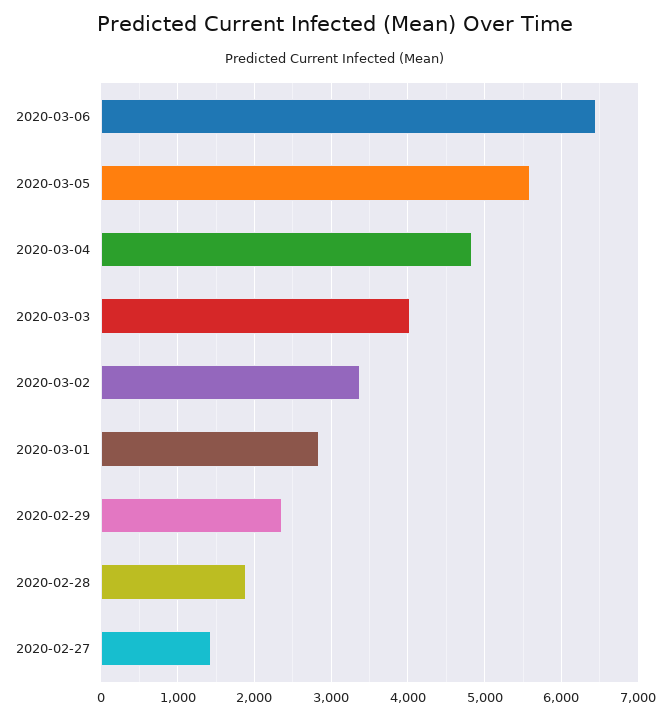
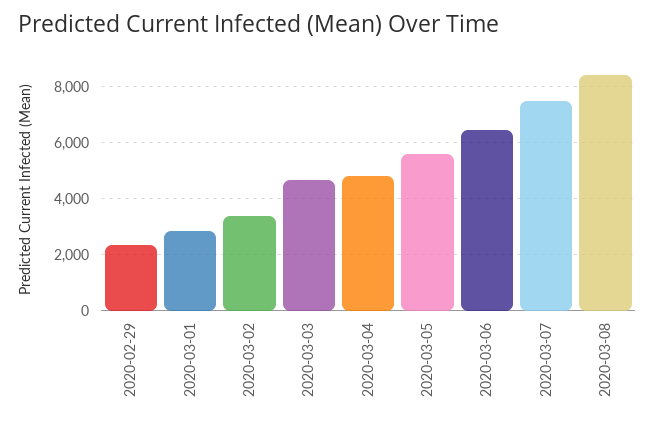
2020-03-03: 4000 -> 4750
2020-02-28: 1900 -> none
2020-02-27: 1400 -> none
2020-03-07: none -> 7500
2020-03-08: none -> 8500

